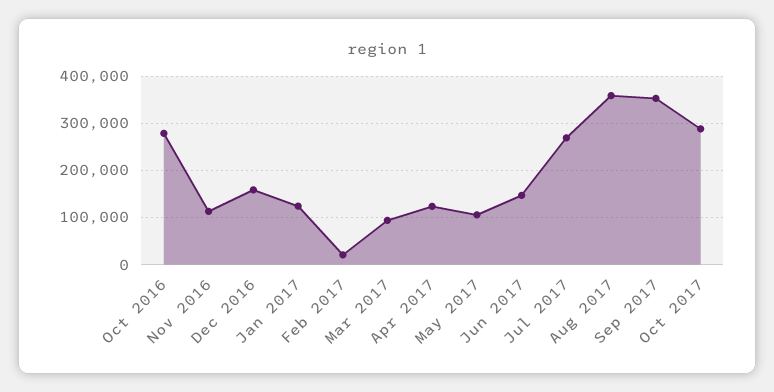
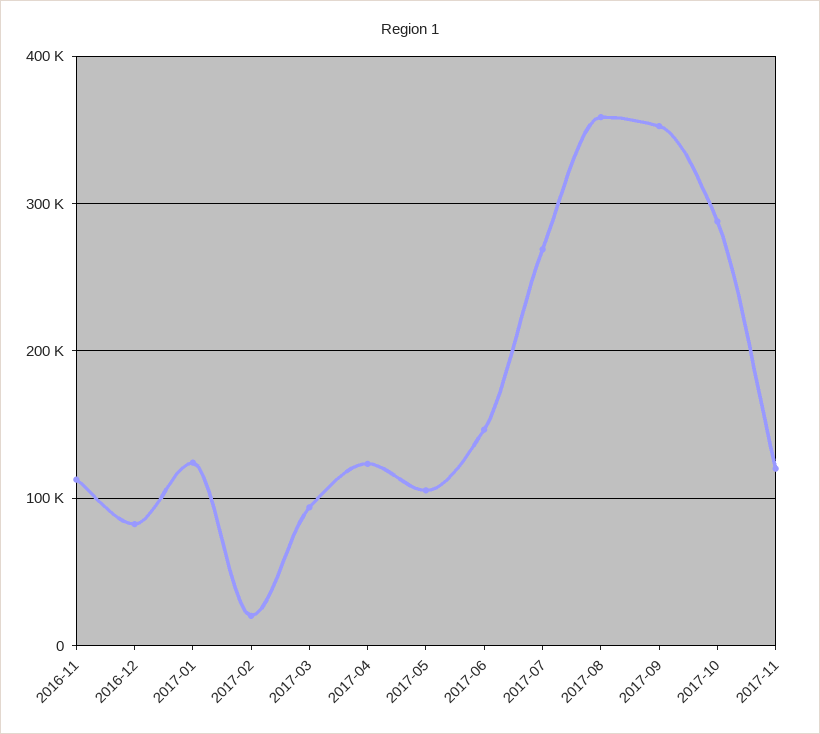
Oct 2016: 280000 -> none
Dec 2016: 160000 -> 80000
2017-11: none -> 120000

